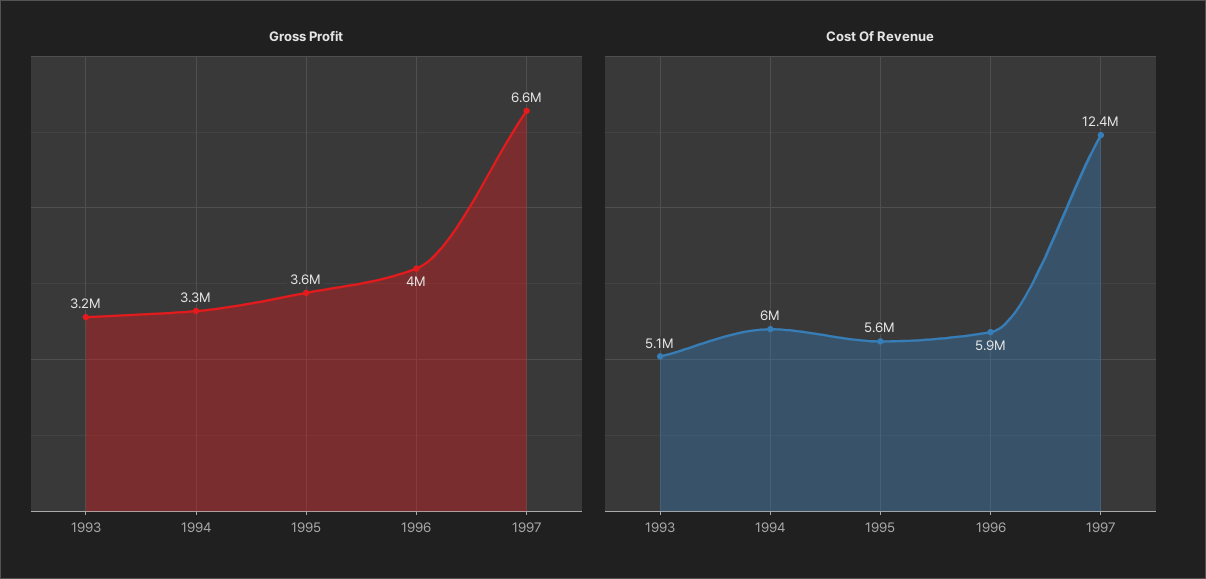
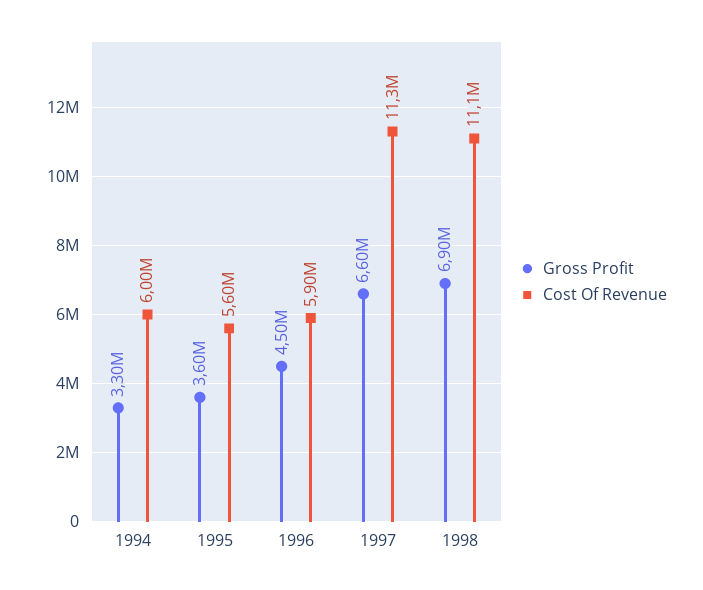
Gross Profit, 1993: 3200000 -> none
Gross Profit, 1996: 4000000 -> 4500000
Cost Of Revenue, 1993: 5100000 -> none
Cost Of Revenue, 1997: 12400000 -> 11300000
Gross Profit, 1998: none -> 6900000
Cost Of Revenue, 1998: none -> 11100000

